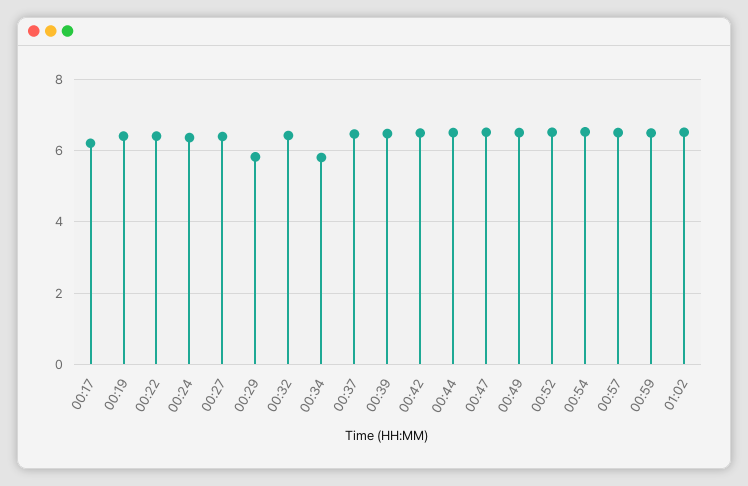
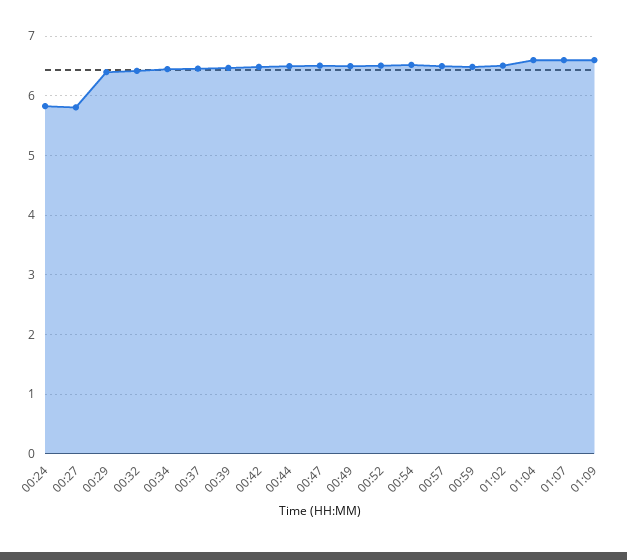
00:17: 6.2 -> none
00:19: 6.4 -> none
00:22: 6.4 -> none
00:24: 6.4 -> 5.8
00:27: 6.4 -> 5.8
00:29: 5.8 -> 6.4
00:34: 5.8 -> 6.4
01:04: none -> 6.6
01:07: none -> 6.6
01:09: none -> 6.6

